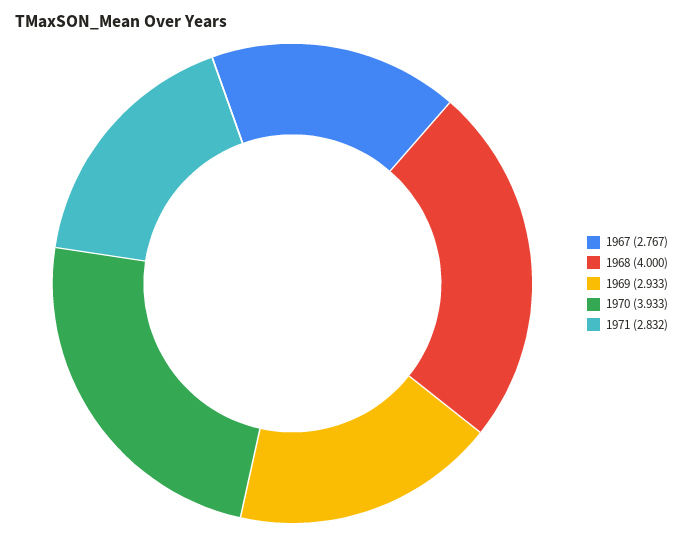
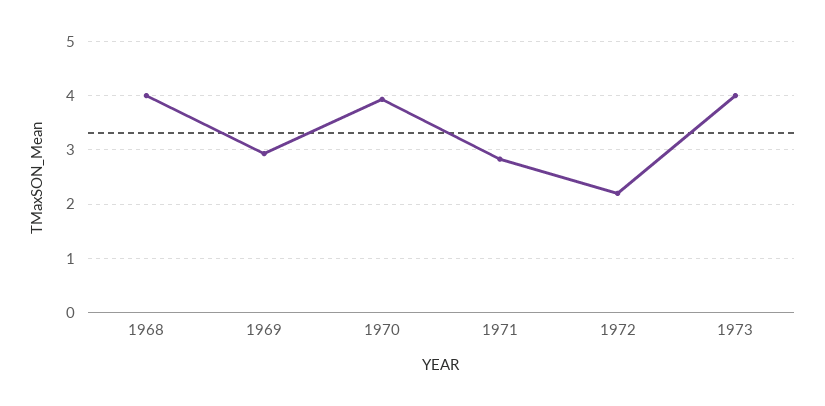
1967: 2.767 -> none
1972: none -> 2.2
1973: none -> 4

